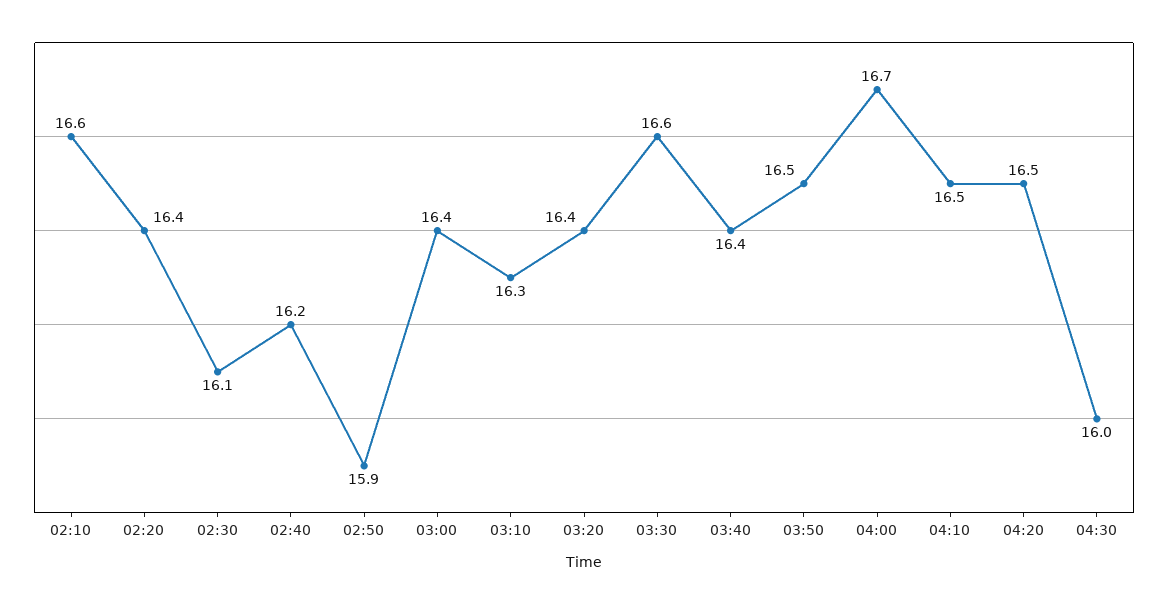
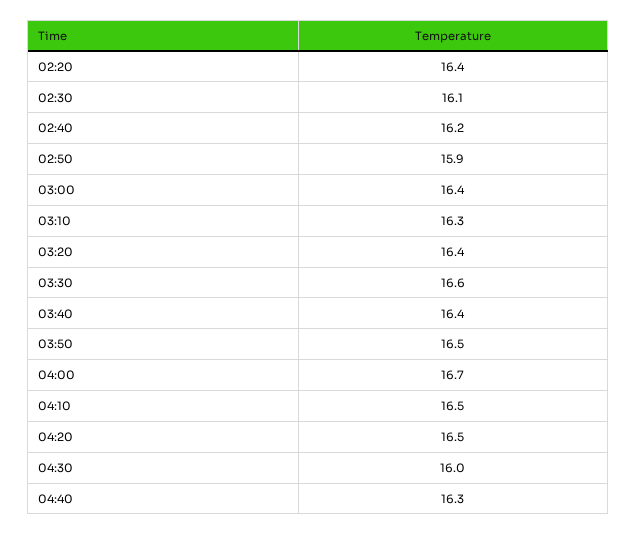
02:10: 16.6 -> none
04:40: none -> 16.3

